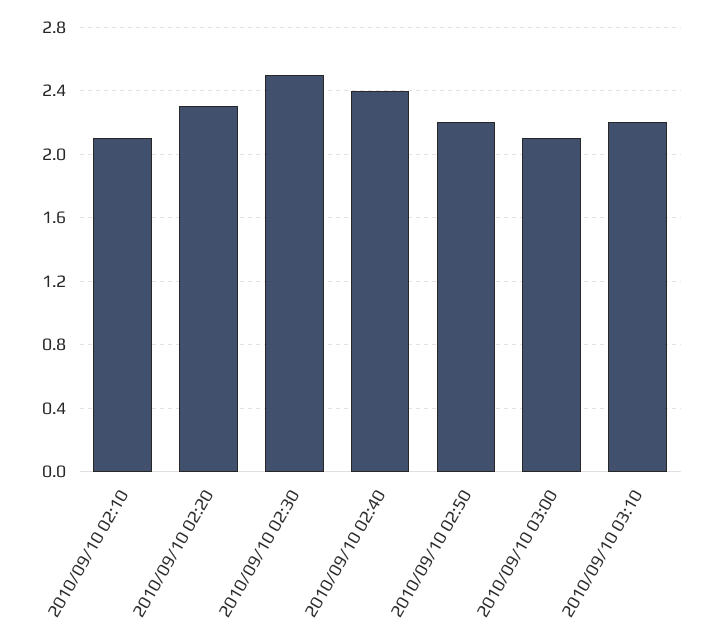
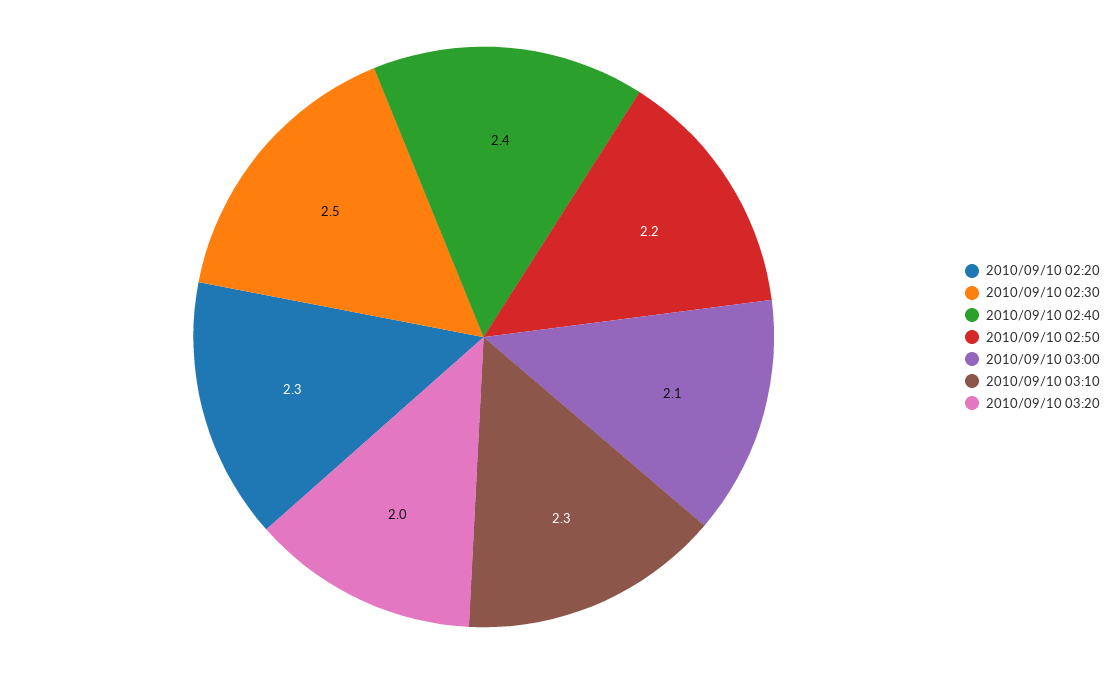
2010/09/10 02:10: 2.1 -> none
2010/09/10 03:10: 2.2 -> 2.3
2010/09/10 03:20: none -> 2

